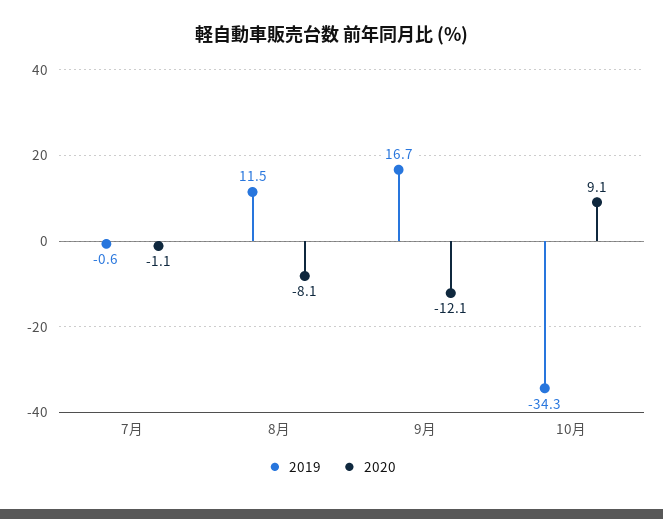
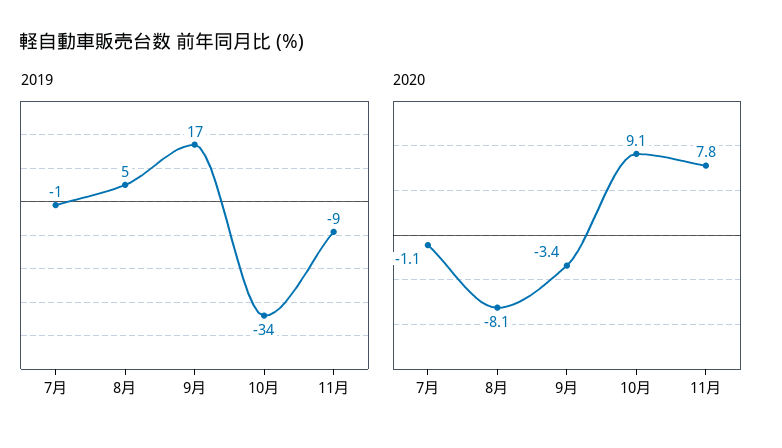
2019, 8月: 11.5 -> 5
2020, 9月: -12.1 -> -3.4
2019, 11月: none -> -9
2020, 11月: none -> 7.8

